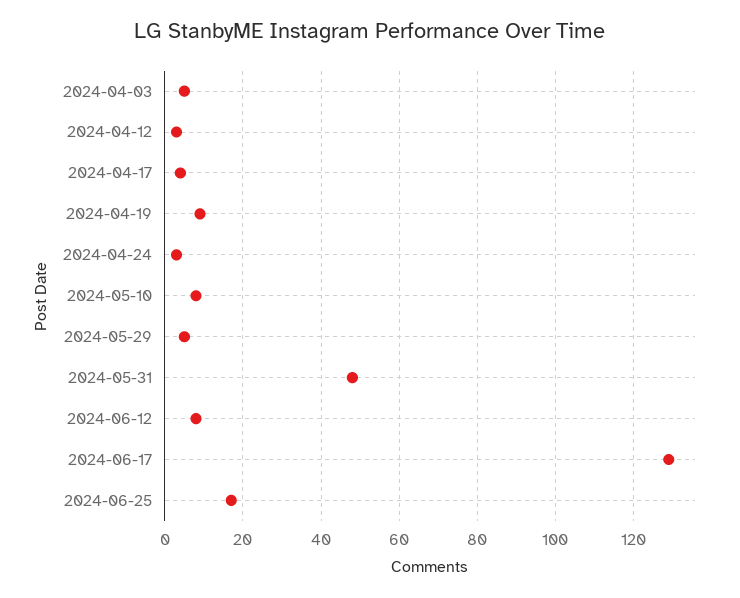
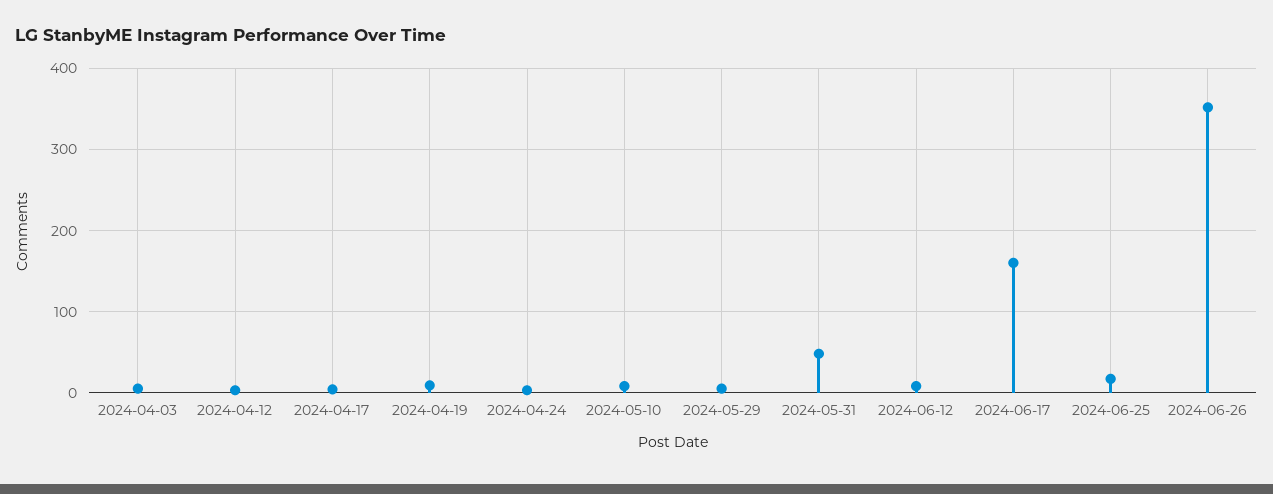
2024-06-17: 130 -> 160
2024-06-26: none -> 350

